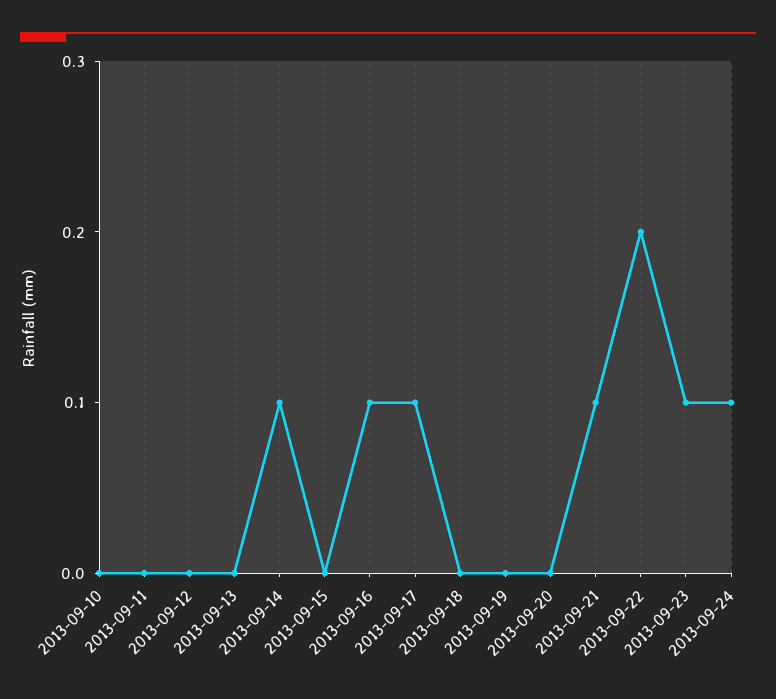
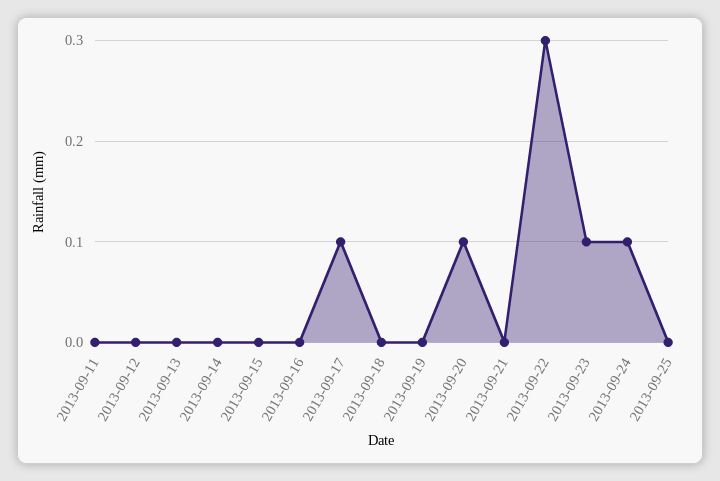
2013-09-10: 0 -> none
2013-09-14: 0.1 -> 0
2013-09-16: 0.1 -> 0
2013-09-20: 0 -> 0.1
2013-09-21: 0.1 -> 0
2013-09-22: 0.2 -> 0.3
2013-09-25: none -> 0

